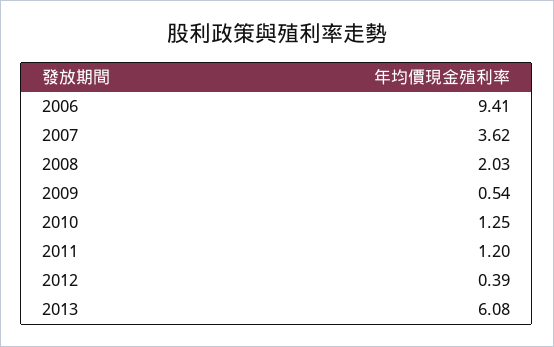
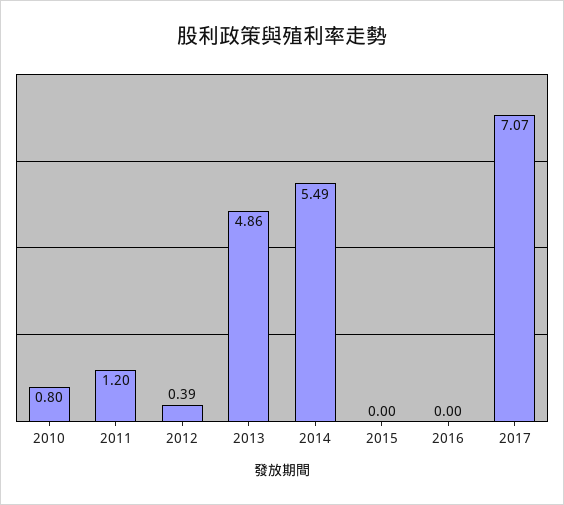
2006: 9.41 -> none
2007: 3.62 -> none
2008: 2.03 -> none
2009: 0.54 -> none
2010: 1.25 -> 0.8
2013: 6.08 -> 4.86
2014: none -> 5.49
2015: none -> 0
2016: none -> 0
2017: none -> 7.07

